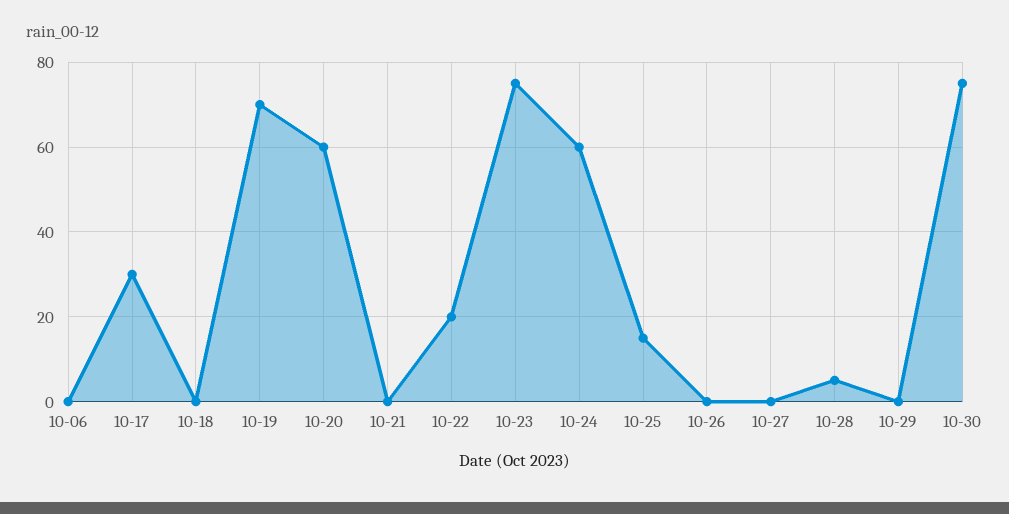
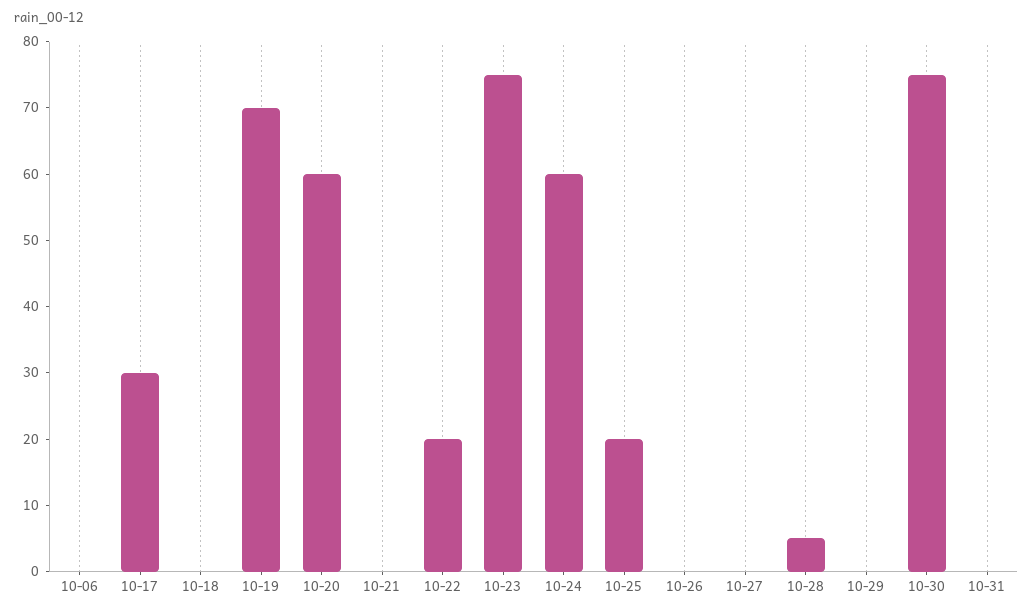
10-25: 15 -> 20
10-31: none -> 0

